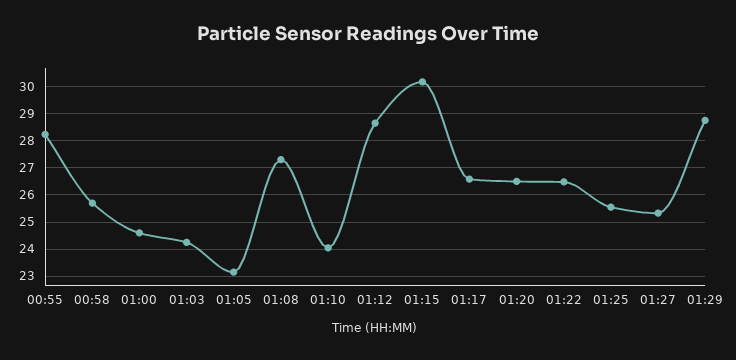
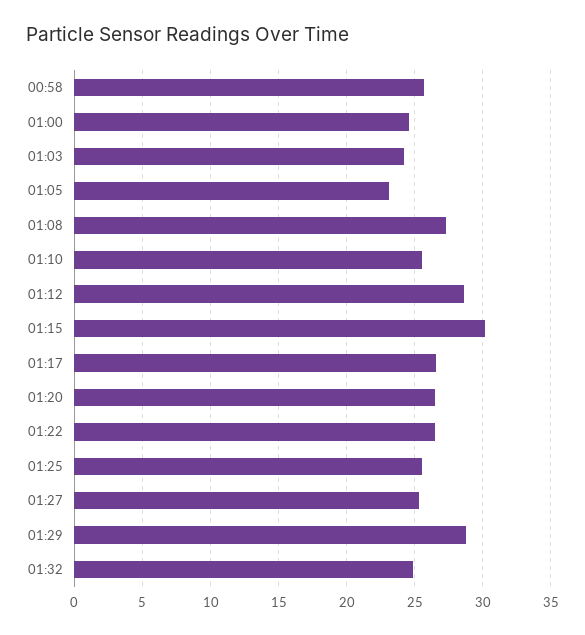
00:55: 28.25 -> none
01:10: 24 -> 25.5
01:32: none -> 25

